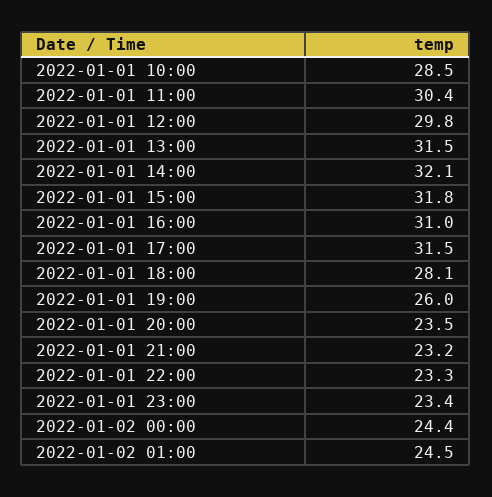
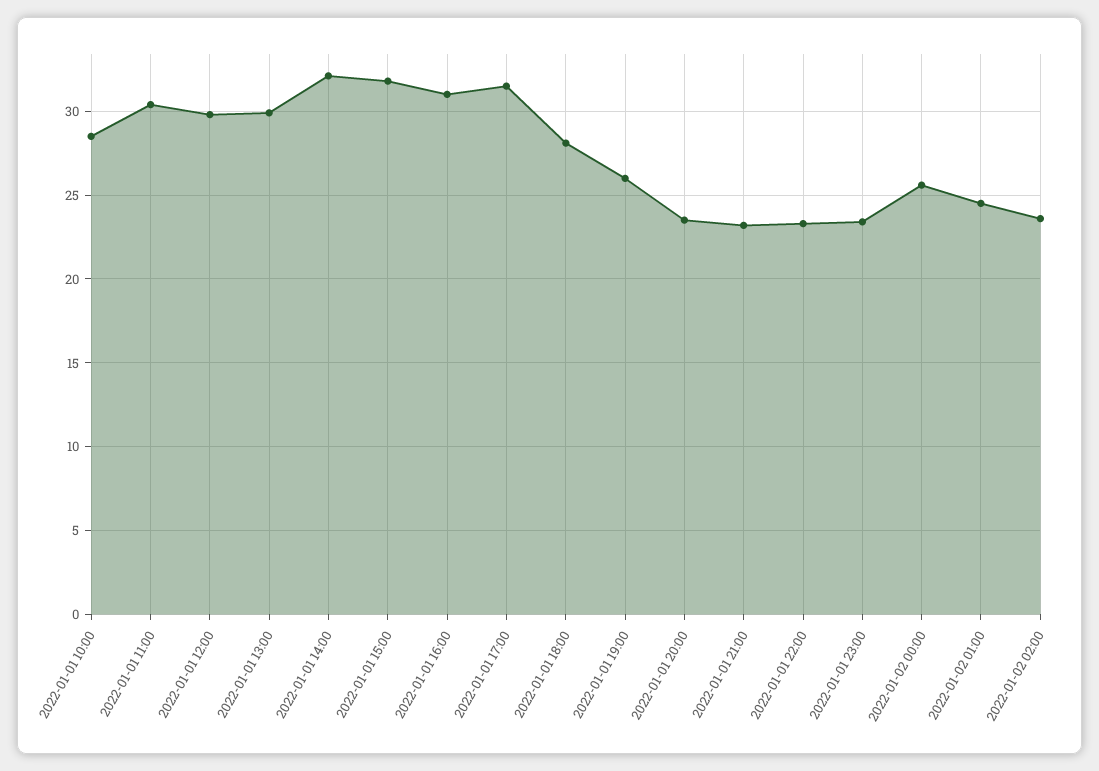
2022-01-01 13:00: 31.5 -> 30
2022-01-02 00:00: 24.4 -> 25.5
2022-01-02 02:00: none -> 23.5

